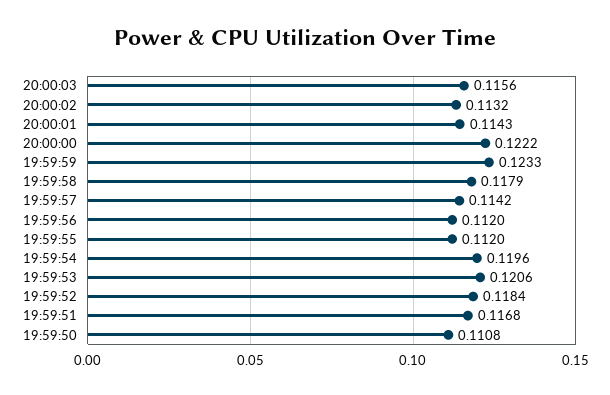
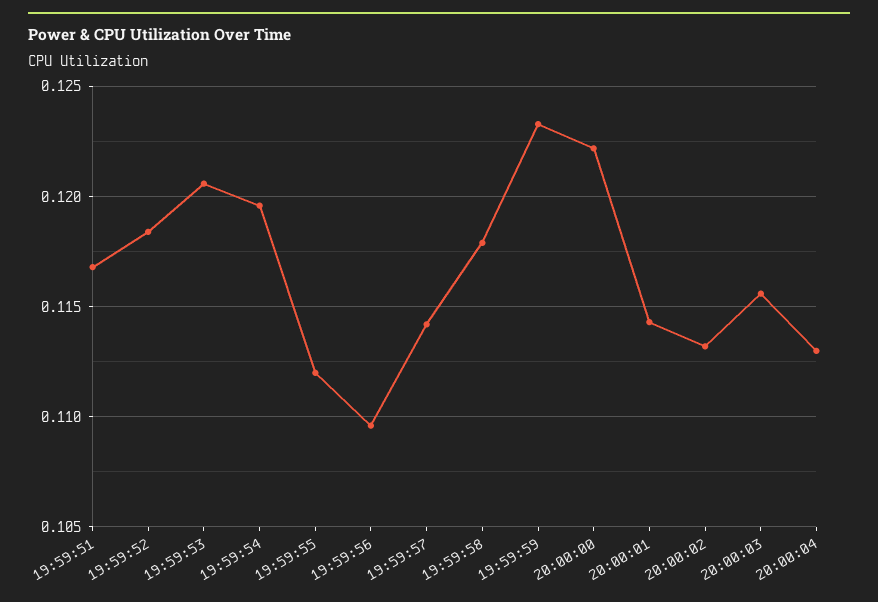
19:59:56: 0.112 -> 0.1095
19:59:50: 0.1108 -> none
20:00:04: none -> 0.113

